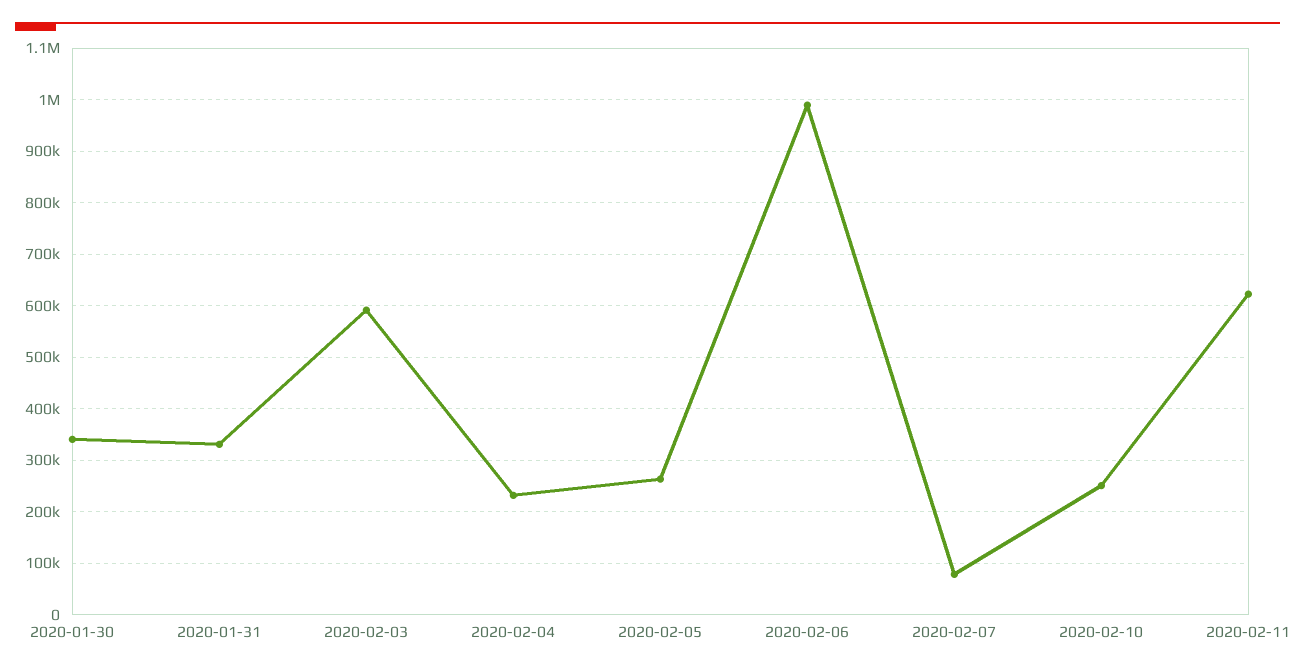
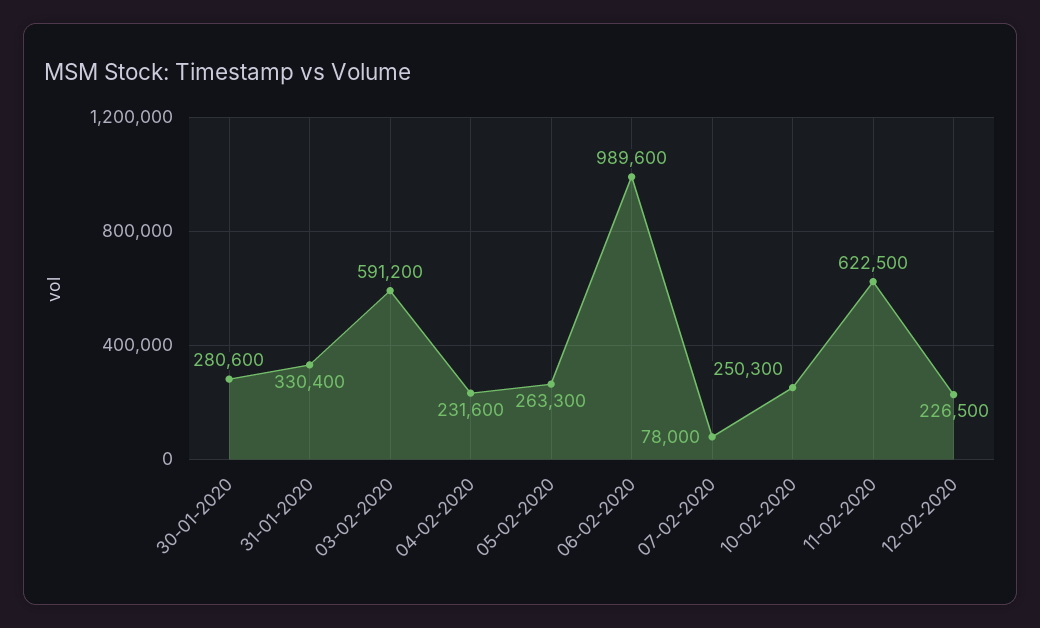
2020-01-30: 340000 -> 280600
12-02-2020: none -> 226500

